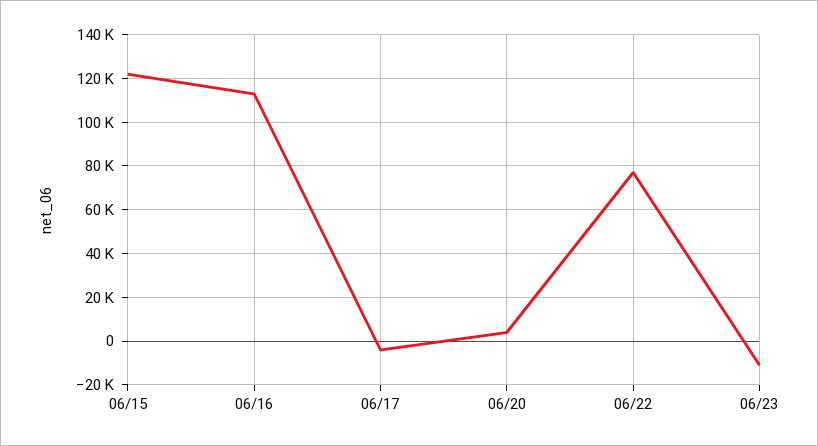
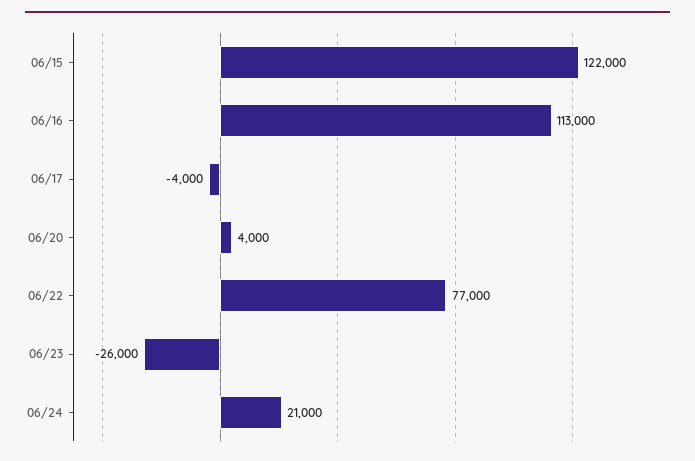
06/23: -10000 -> -26000
06/24: none -> 21000

